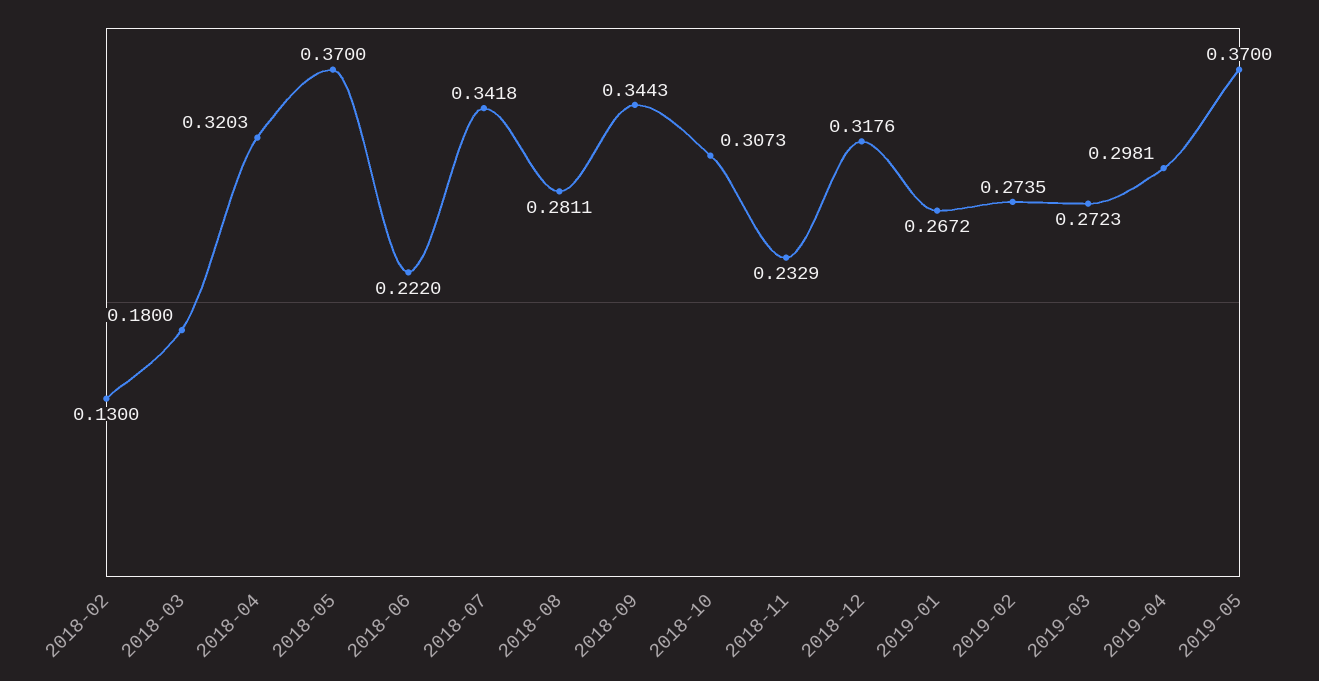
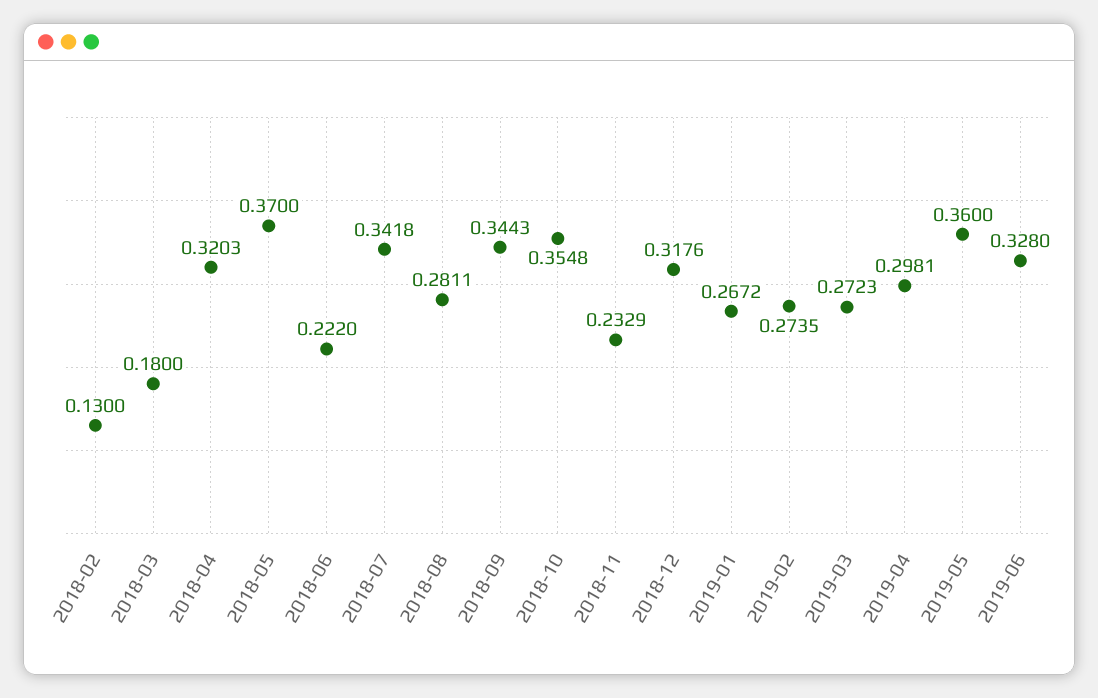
2018-10: 0.3073 -> 0.3548
2019-05: 0.37 -> 0.36
2019-06: none -> 0.328

